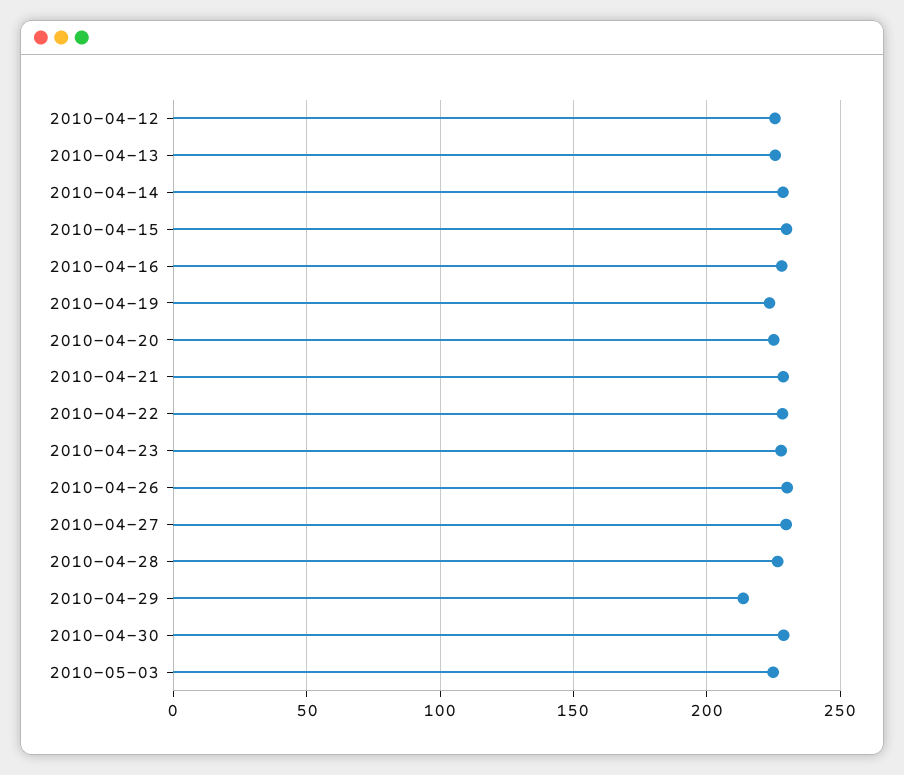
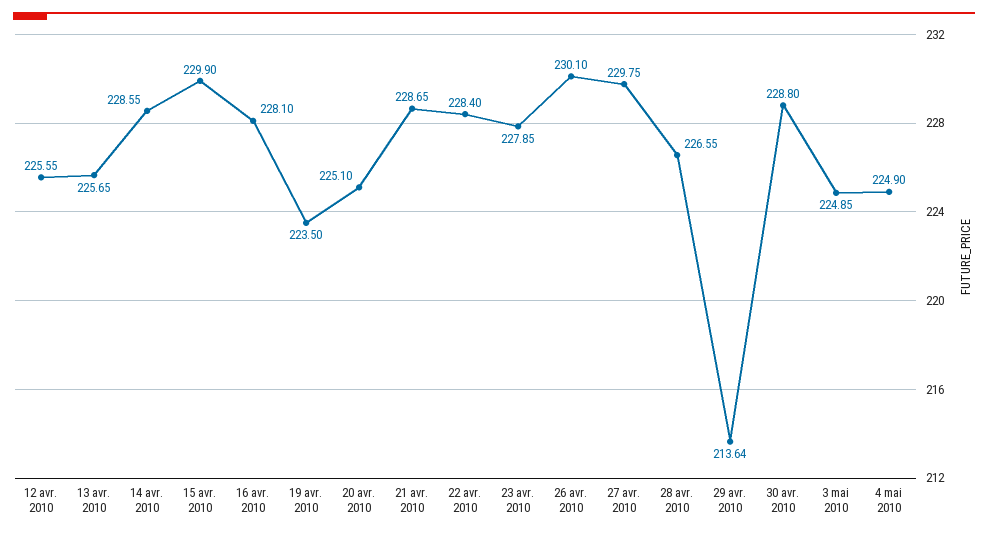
4 mai 2010: none -> 224.9

